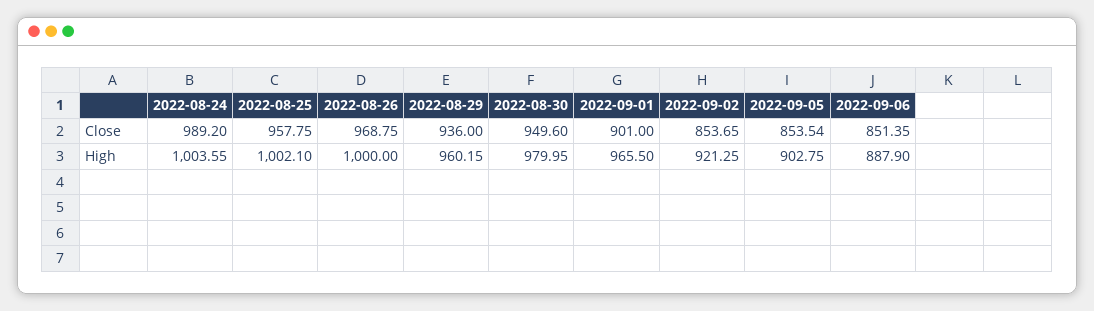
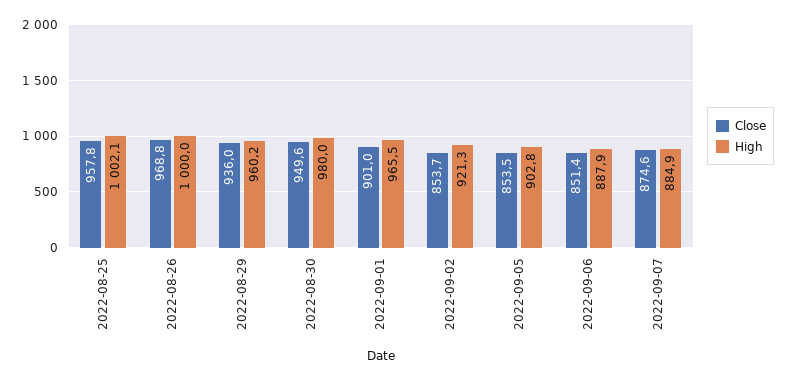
Close, 2022-08-24: 989.2 -> none
High, 2022-08-24: 1003.55 -> none
Close, 2022-09-07: none -> 874.6
High, 2022-09-07: none -> 884.9

